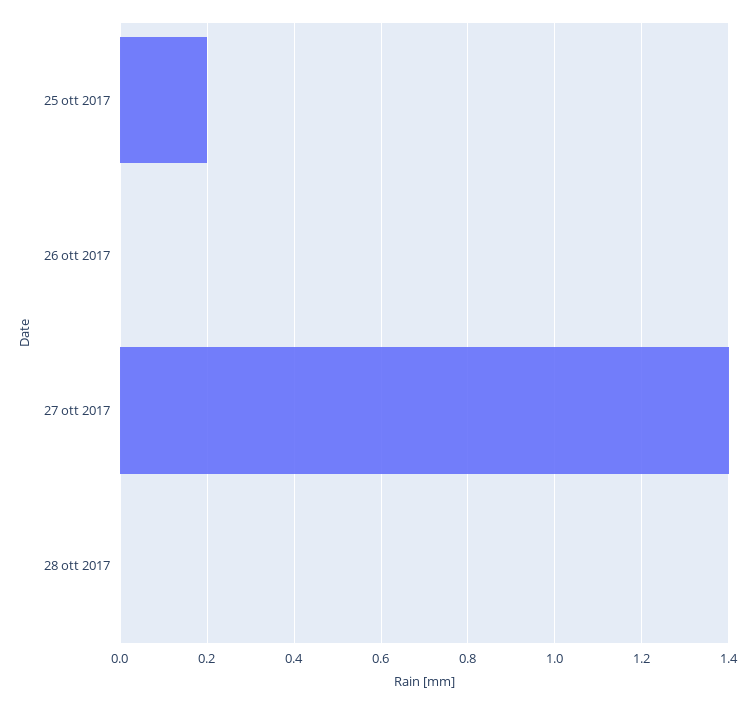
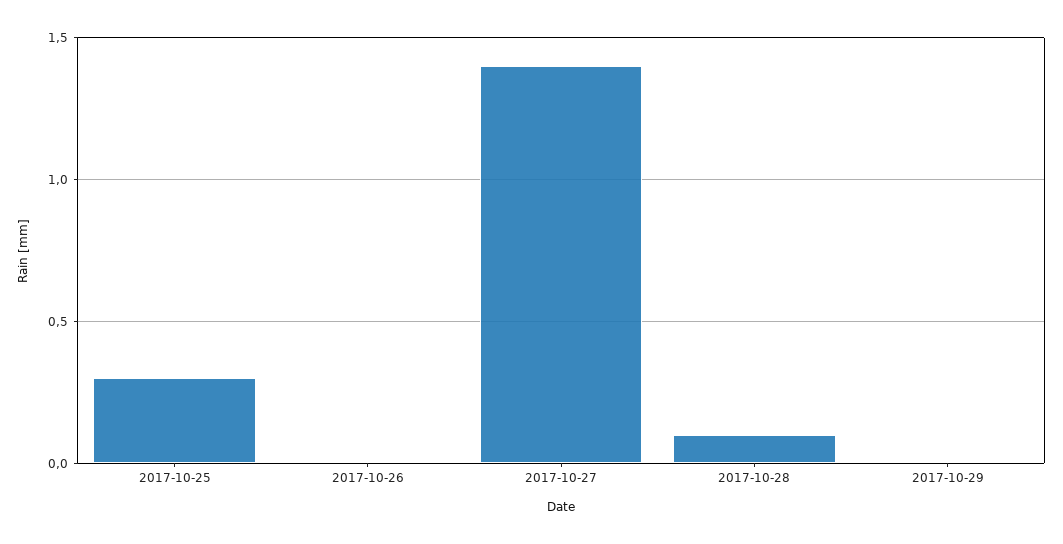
25 ott 2017: 0.2 -> 0.3
28 ott 2017: 0 -> 0.1
2017-10-29: none -> 0

